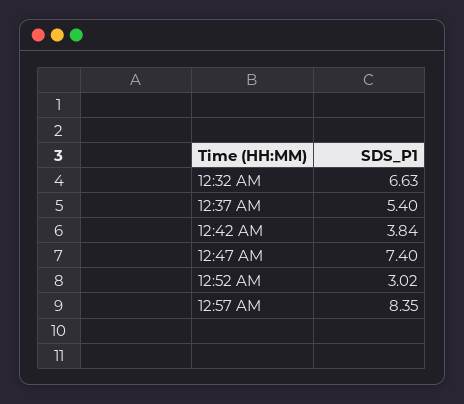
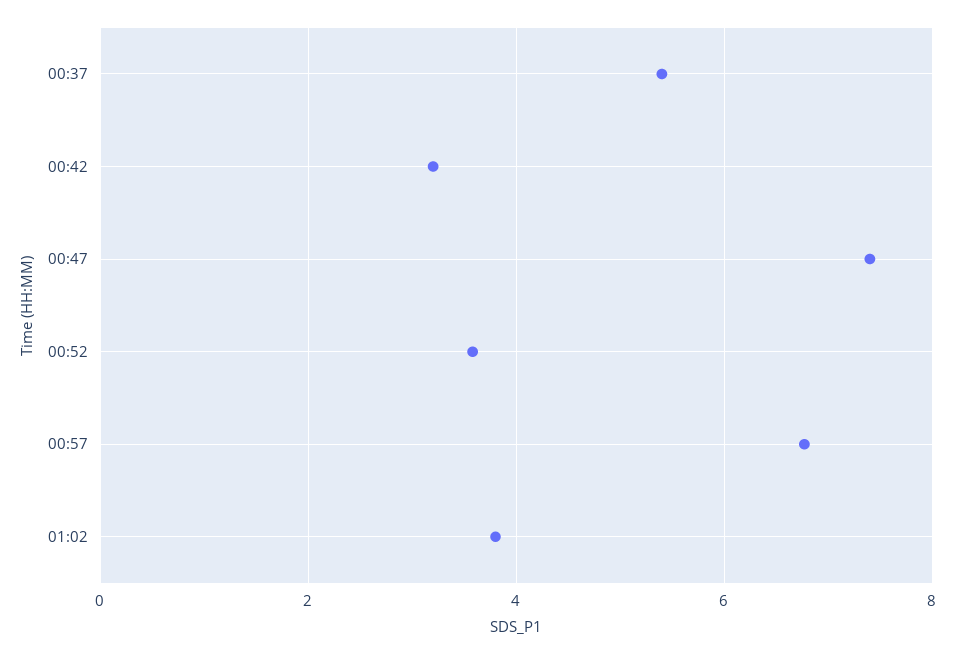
12:32 AM: 6.63 -> none
12:42 AM: 3.84 -> 3.2
12:52 AM: 3.02 -> 3.6
12:57 AM: 8.35 -> 6.8
01:02: none -> 3.8

